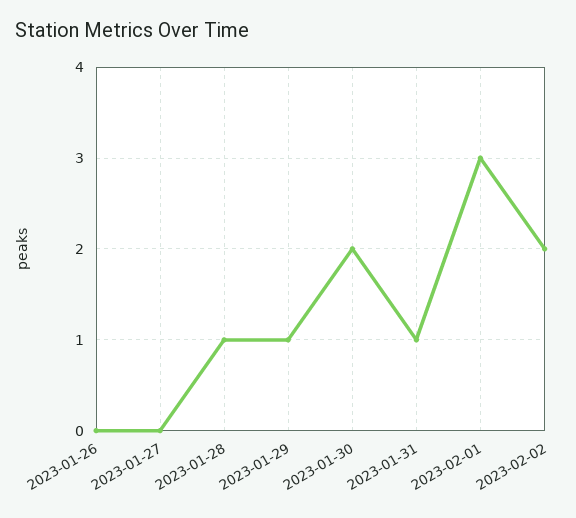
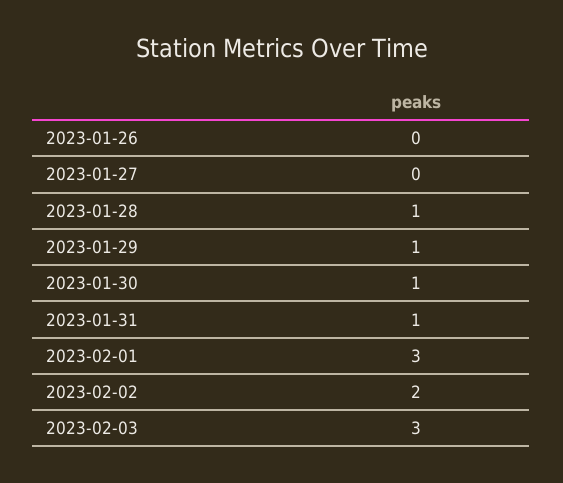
2023-01-30: 2 -> 1
2023-02-03: none -> 3

